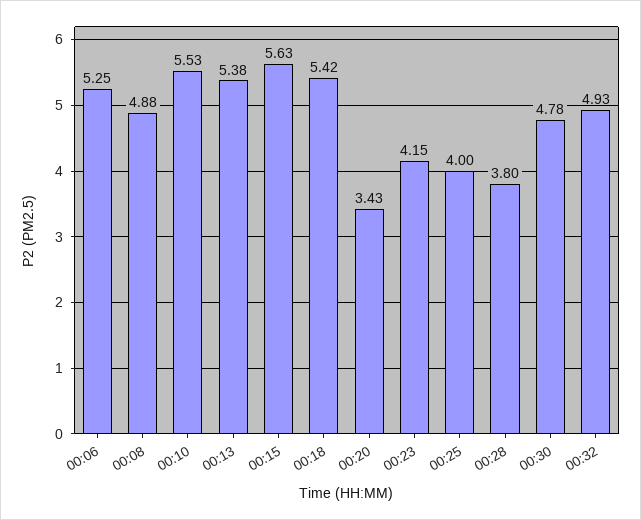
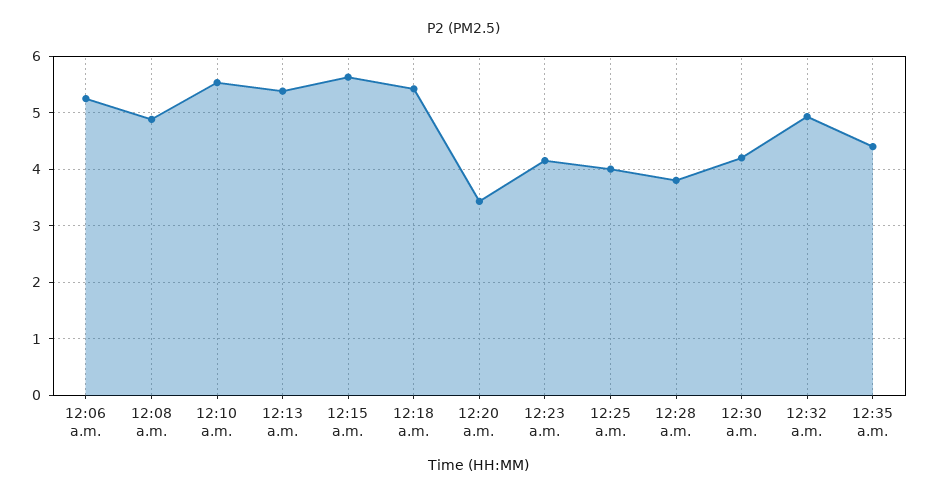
00:30: 4.78 -> 4.2
12:35 a.m.: none -> 4.4

